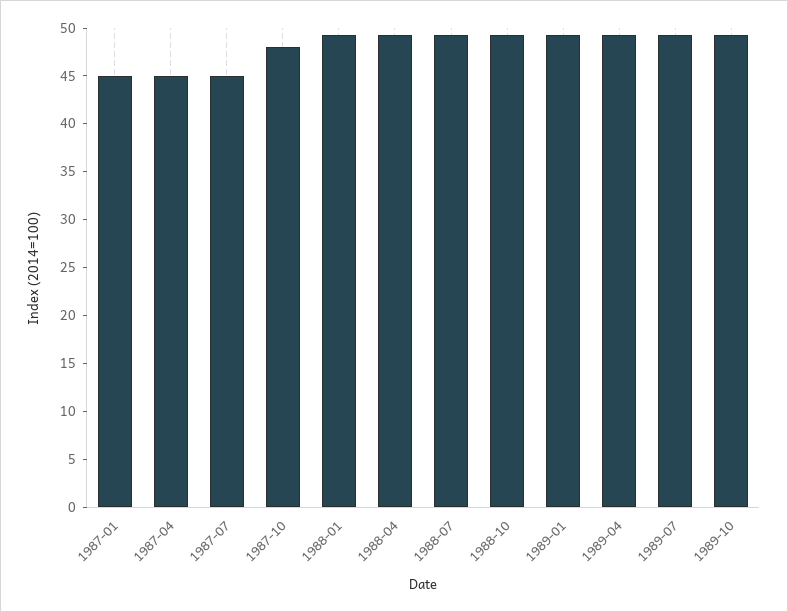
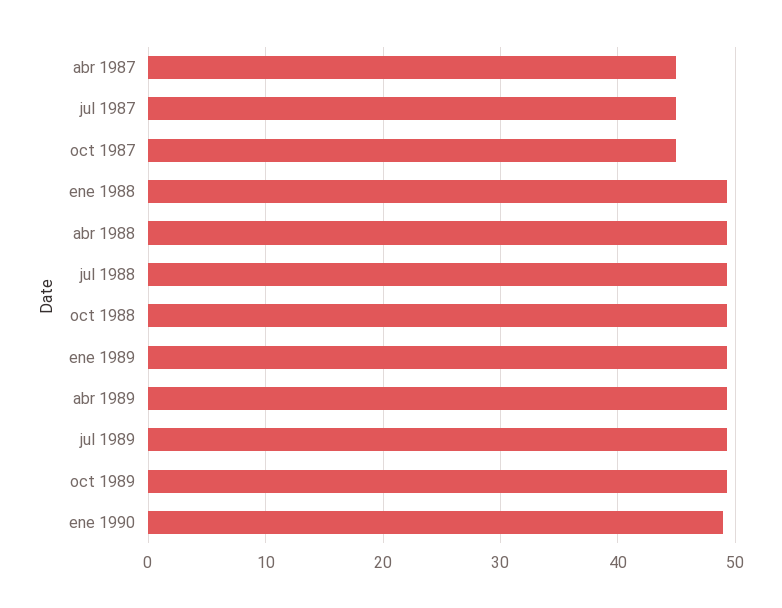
1987-01: 45 -> none
1987-10: 48 -> 45
ene 1990: none -> 49

